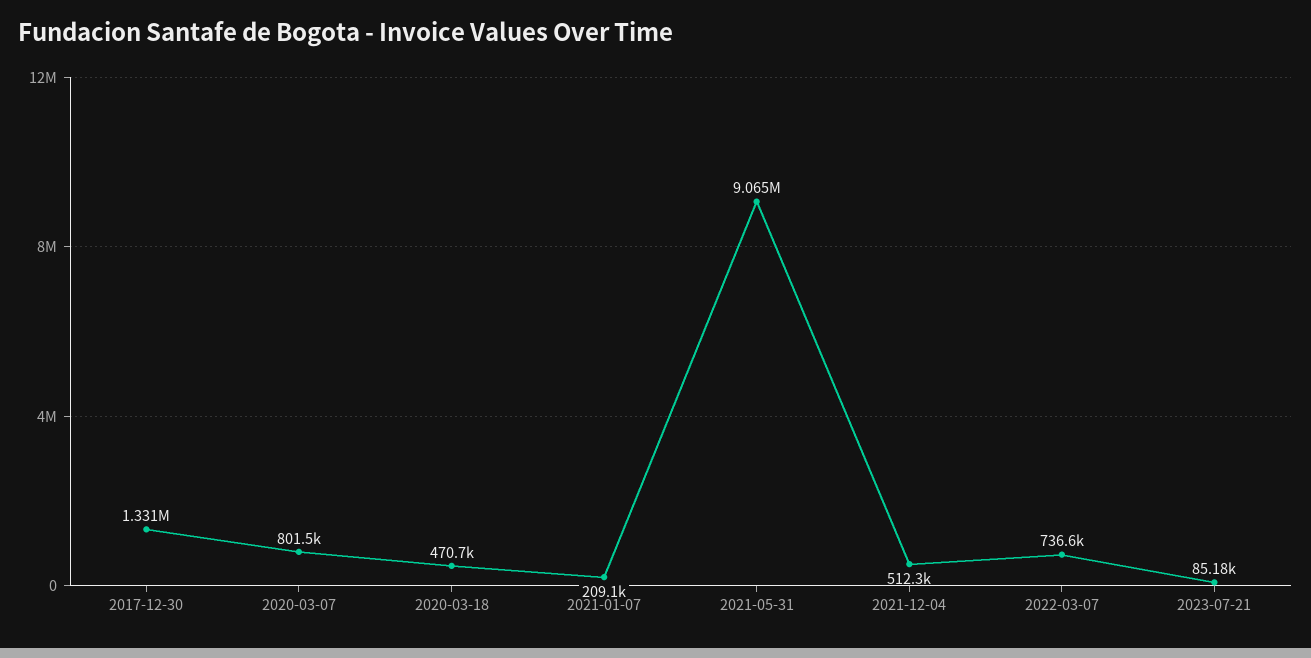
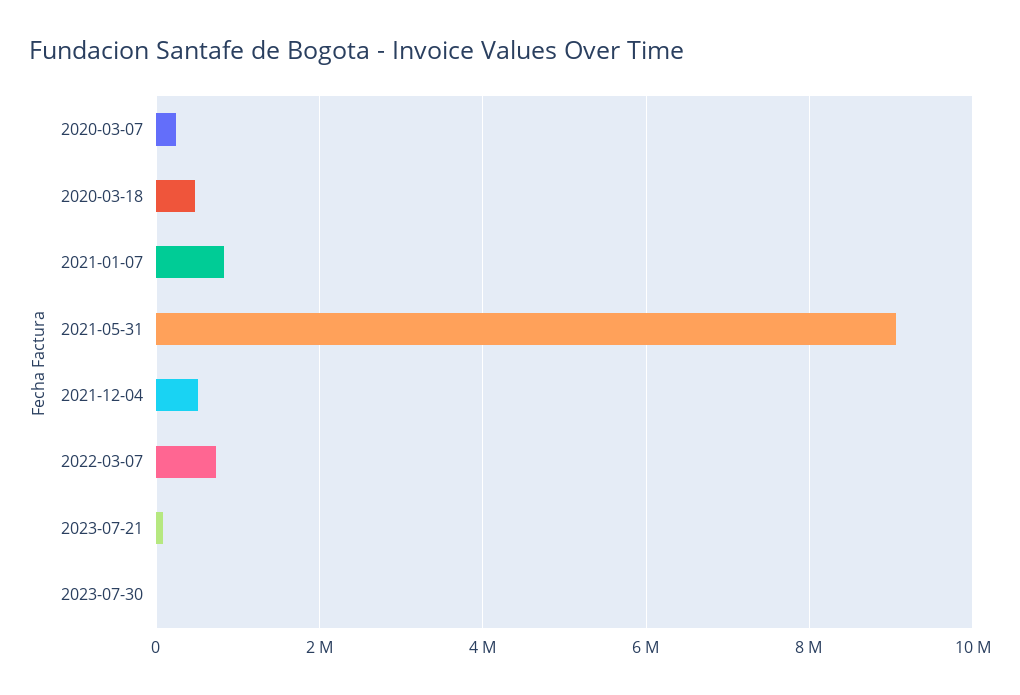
2017-12-30: 1331000 -> none
2020-03-07: 801500 -> 200000
2021-01-07: 209100 -> 800000
2023-07-30: none -> 0

